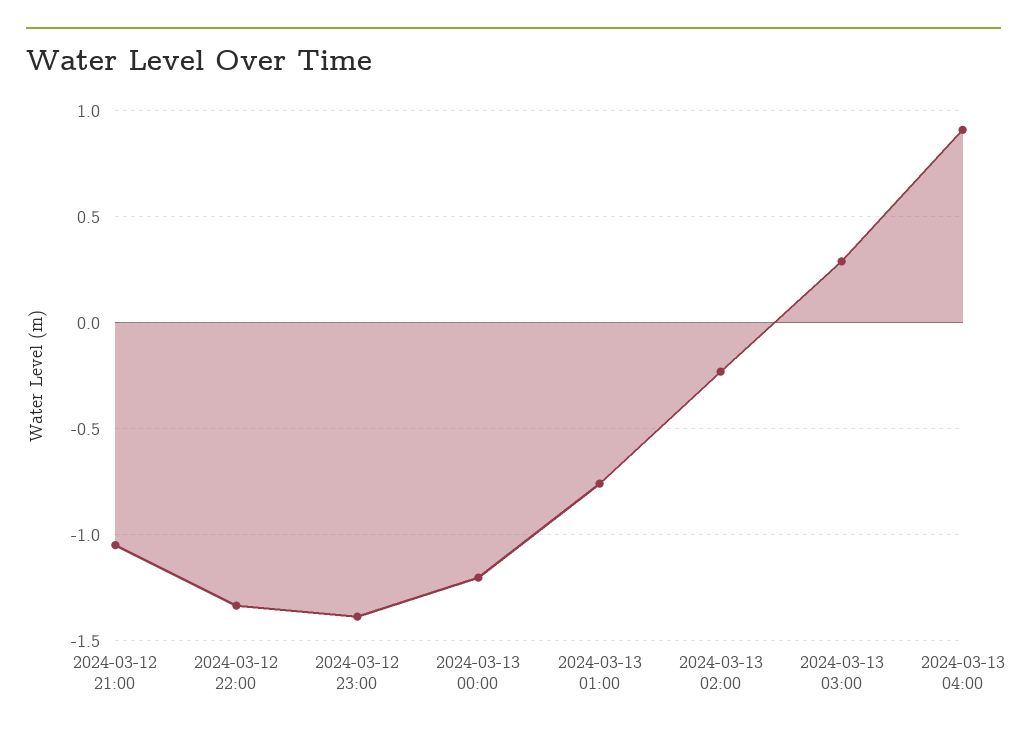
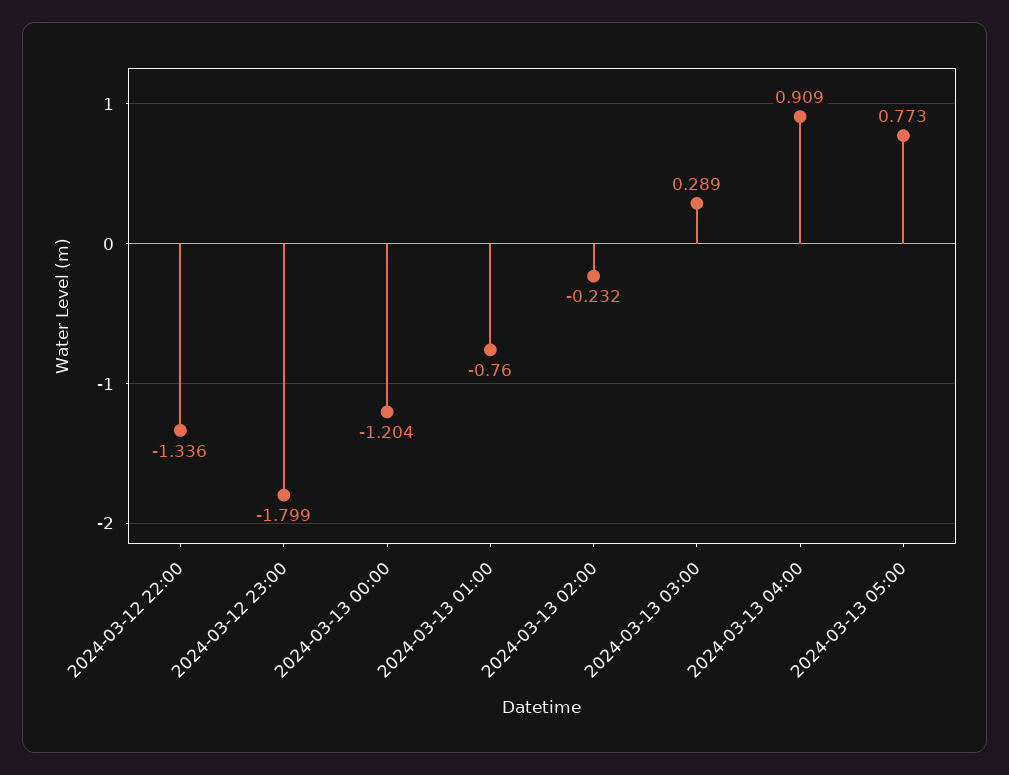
2024-03-12 21:00: -1.05 -> none
2024-03-12 23:00: -1.4 -> -1.799
2024-03-13 05:00: none -> 0.773

